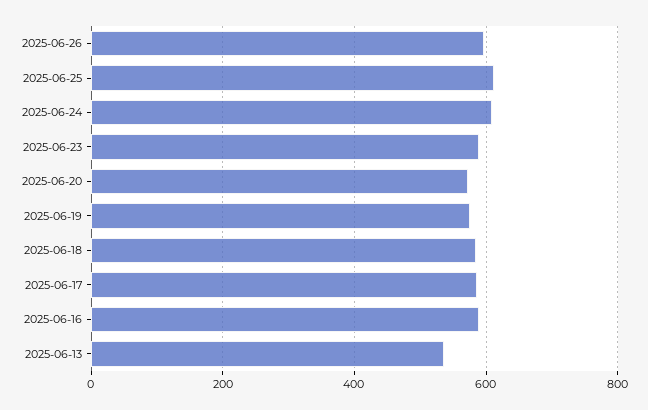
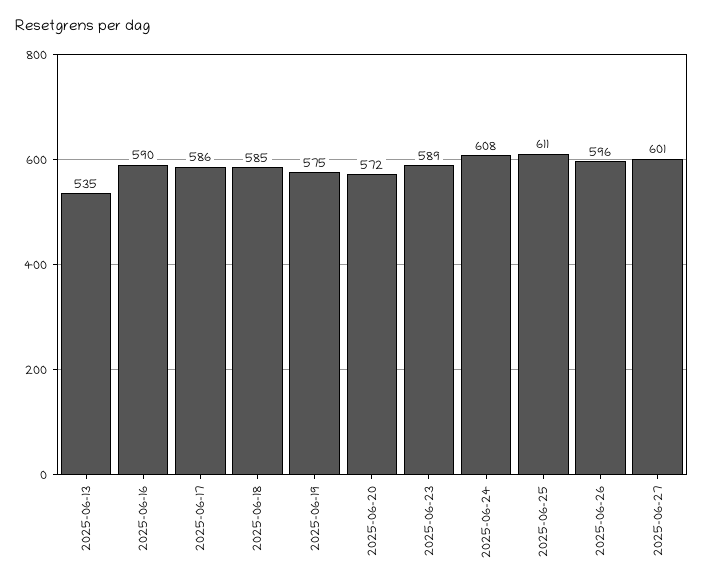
2025-06-27: none -> 601

